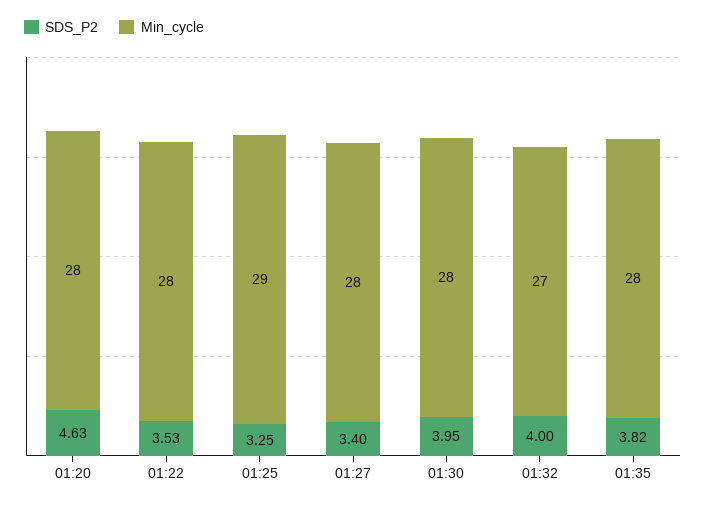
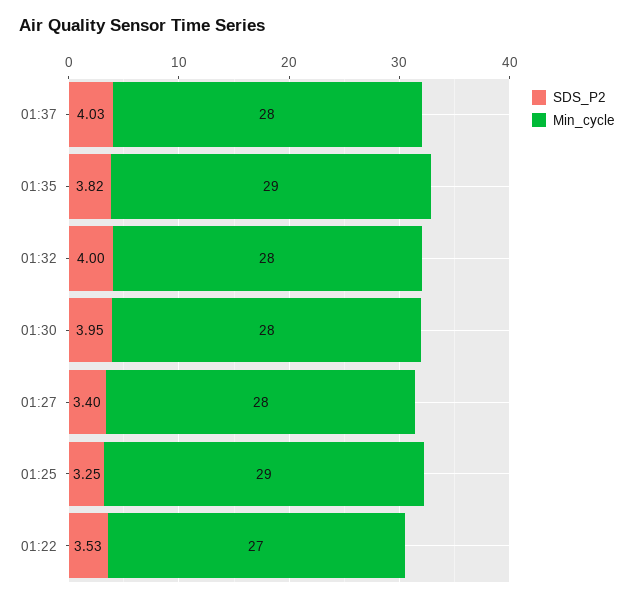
SDS_P2, 01:20: 4.63 -> none
Min_cycle, 01:20: 28 -> none
Min_cycle, 01:22: 28 -> 27
Min_cycle, 01:32: 27 -> 28
Min_cycle, 01:35: 28 -> 29
SDS_P2, 01:37: none -> 4.03
Min_cycle, 01:37: none -> 28

